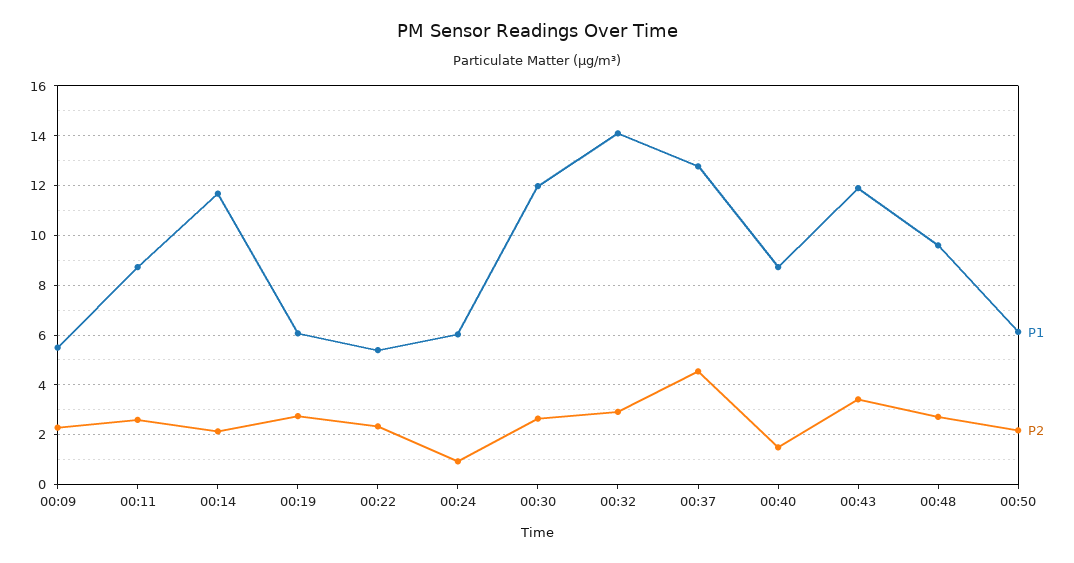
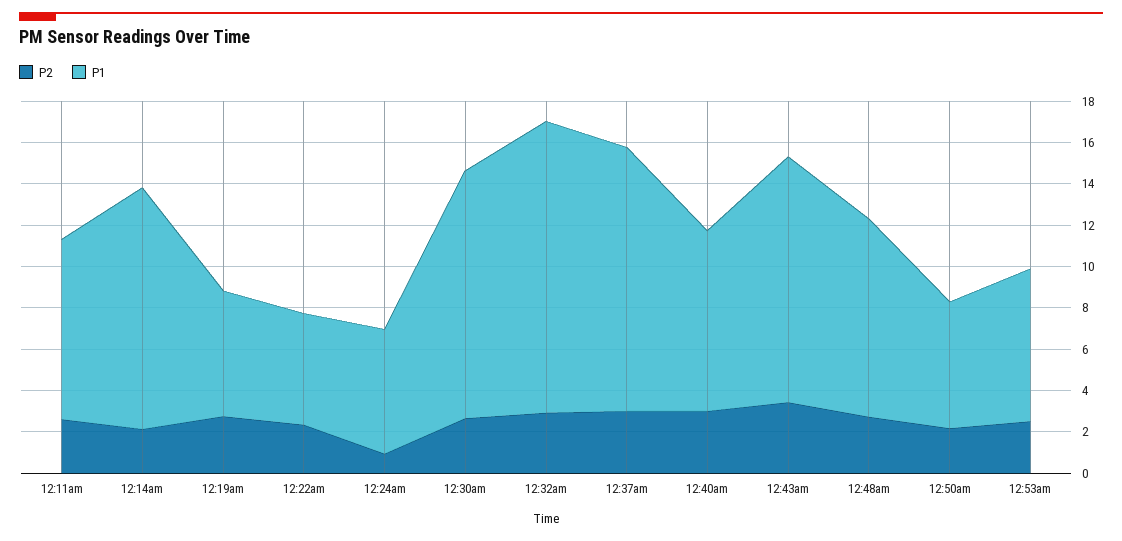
P1, 00:09: 5.5 -> none
P2, 00:09: 2.25 -> none
P2, 00:37: 4.5 -> 3
P2, 00:40: 1.5 -> 3
P2, 12:53am: none -> 2.5
P1, 12:53am: none -> 7.5

